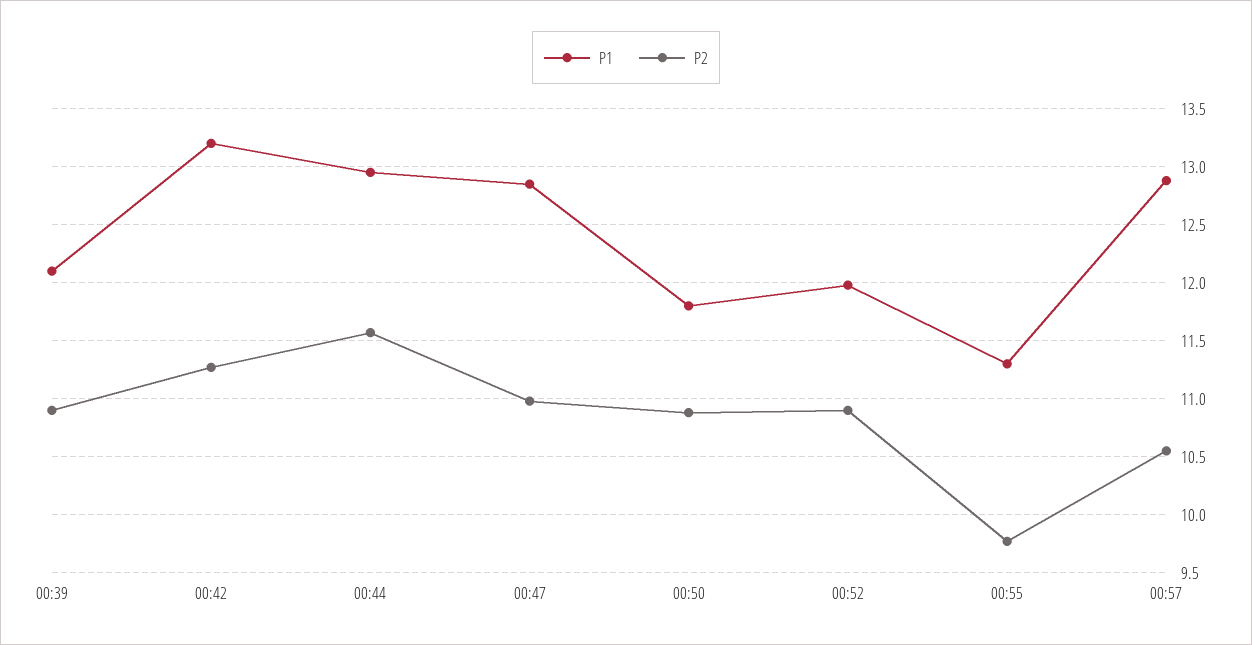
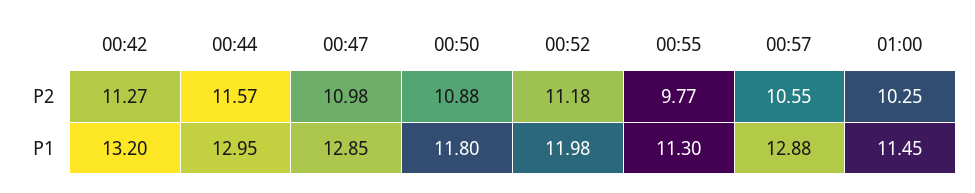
P1, 00:39: 12.1 -> none
P2, 00:39: 10.9 -> none
P2, 00:52: 10.9 -> 11.18
P2, 01:00: none -> 10.25
P1, 01:00: none -> 11.45

